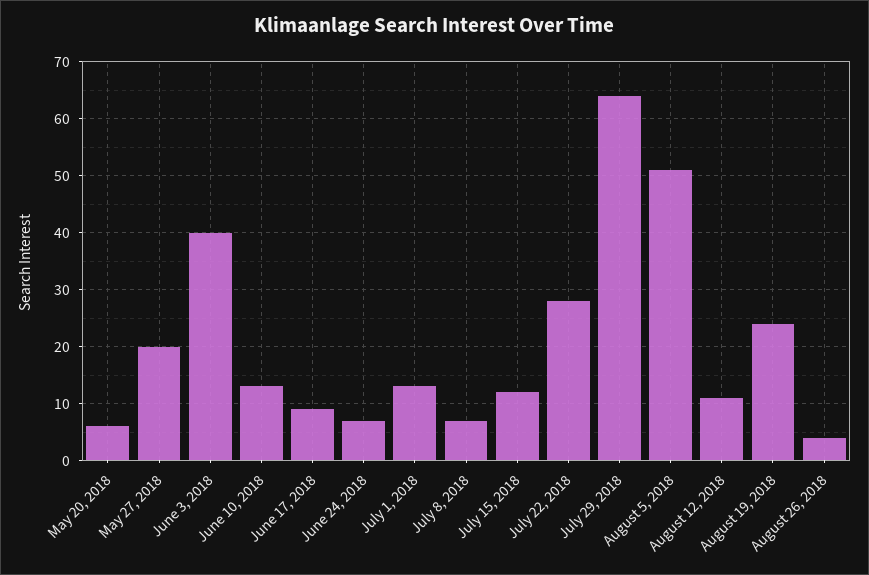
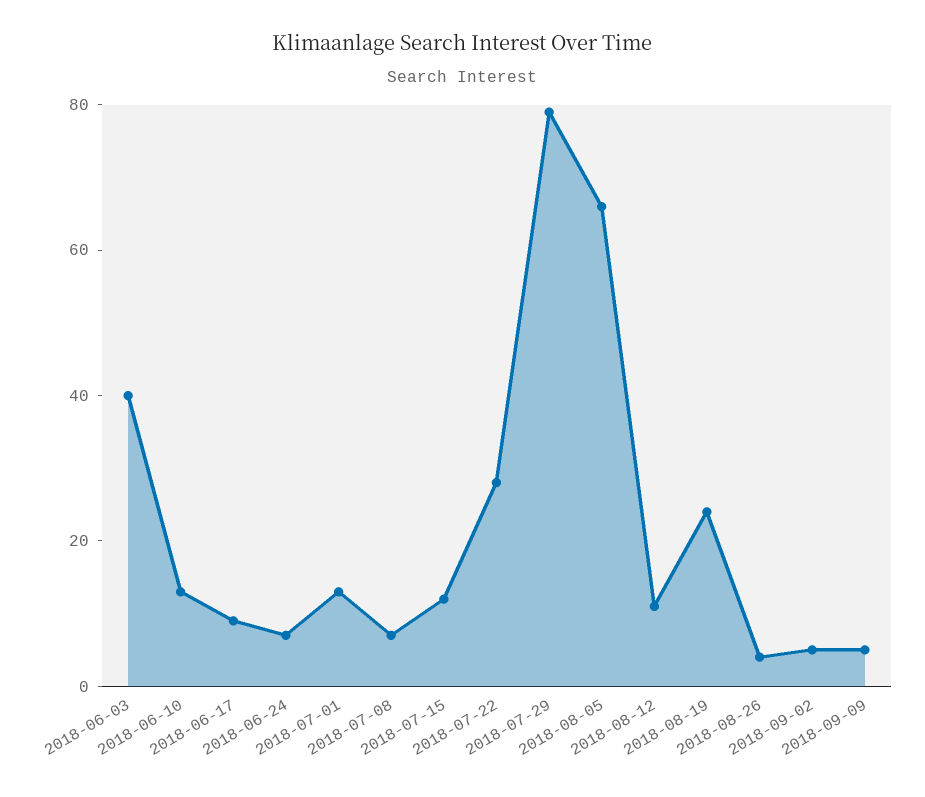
May 20, 2018: 5 -> none
May 27, 2018: 20 -> none
July 29, 2018: 65 -> 80
August 5, 2018: 50 -> 65
2018-09-02: none -> 5
2018-09-09: none -> 5

